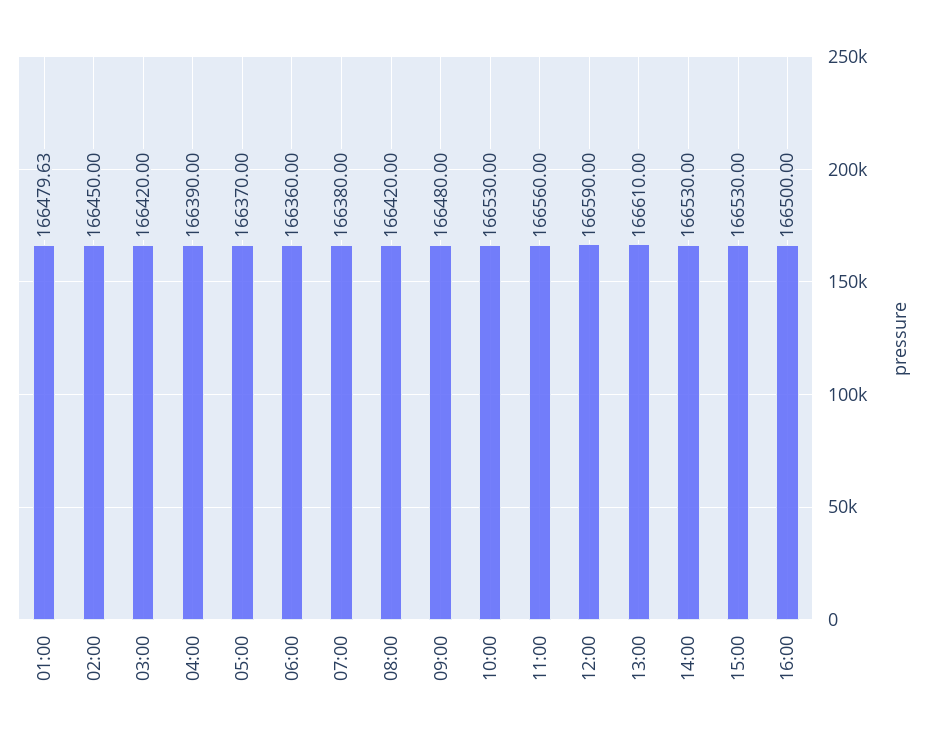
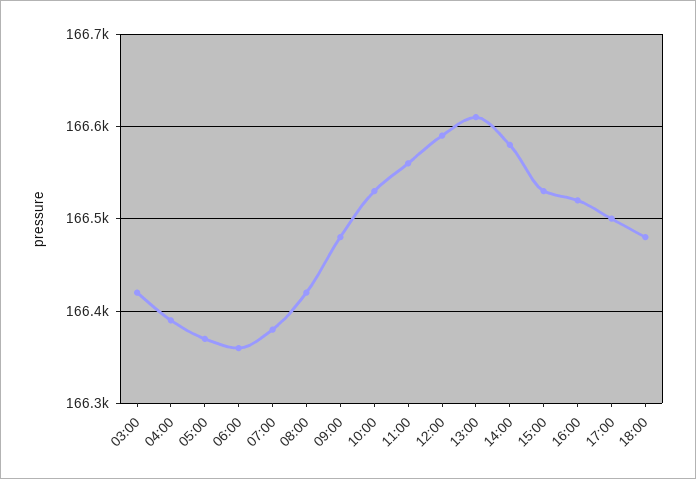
01:00: 166479.63 -> none
02:00: 166450 -> none
14:00: 166530 -> 166580
16:00: 166500 -> 166520
17:00: none -> 166500
18:00: none -> 166480

